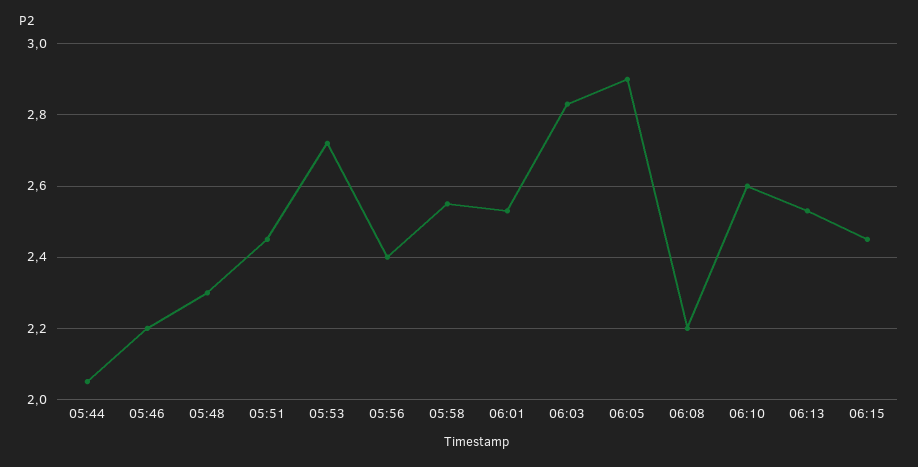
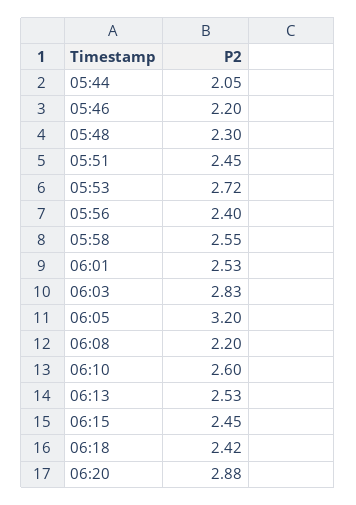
06:05: 2.9 -> 3.2
06:18: none -> 2.42
06:20: none -> 2.88

